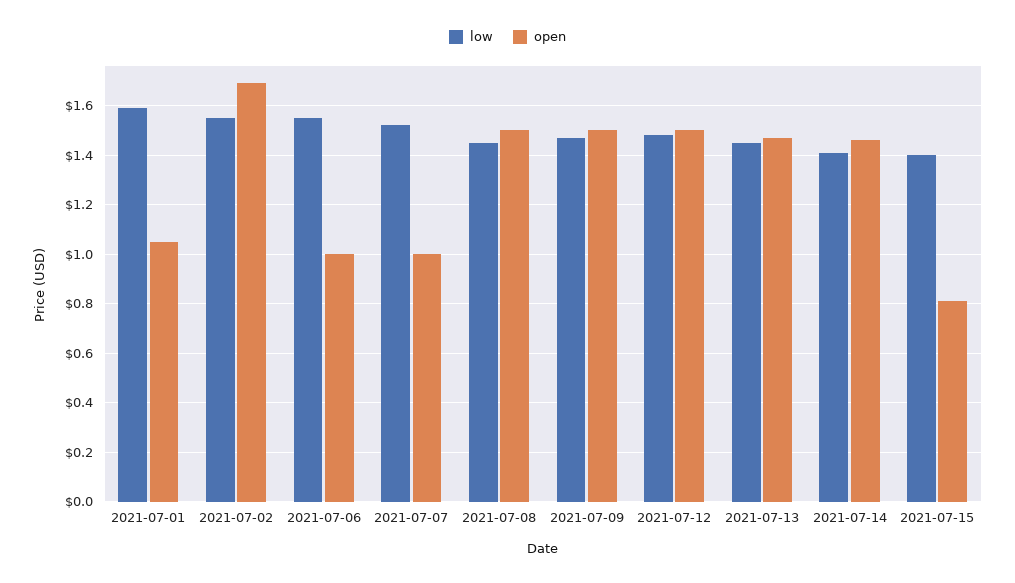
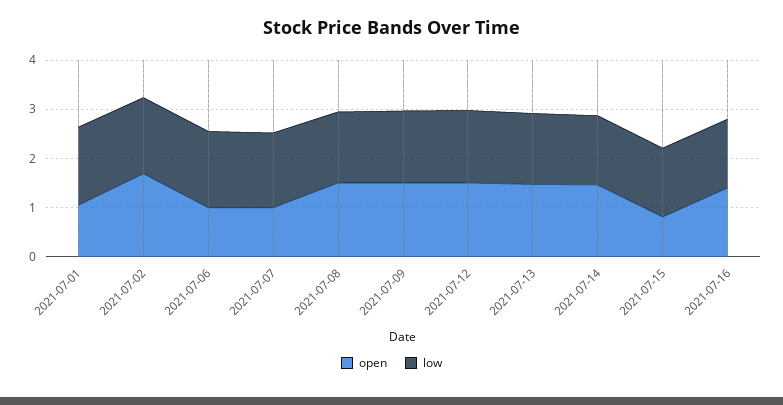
open, 2021-07-16: none -> 1.4
low, 2021-07-16: none -> 1.4

